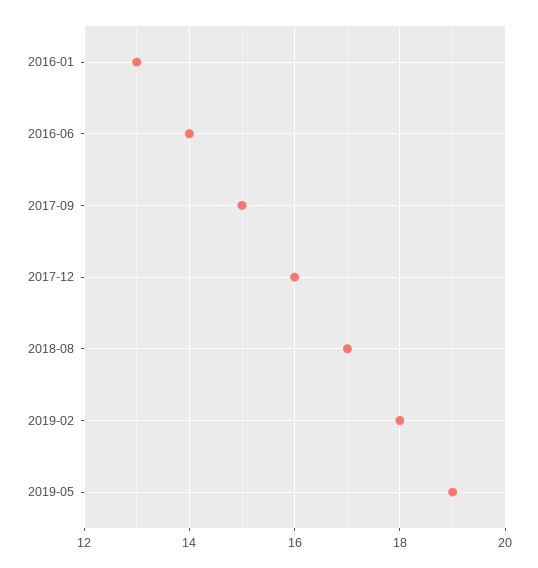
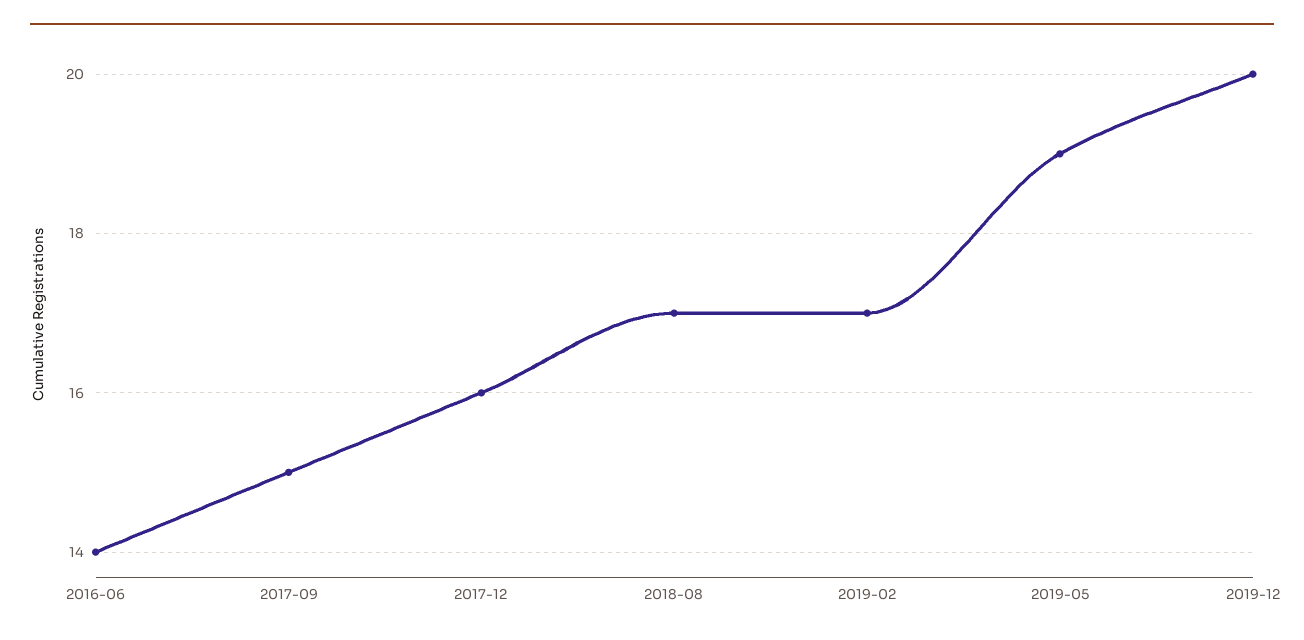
2016-01: 13 -> none
2019-02: 18 -> 17
2019-12: none -> 20

